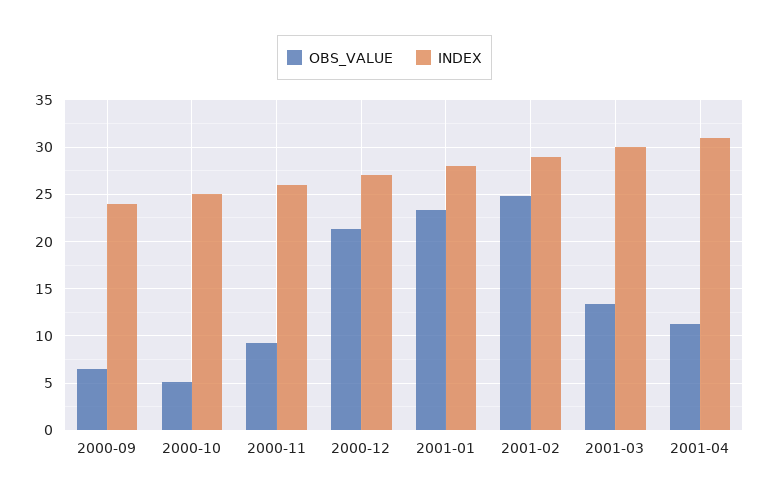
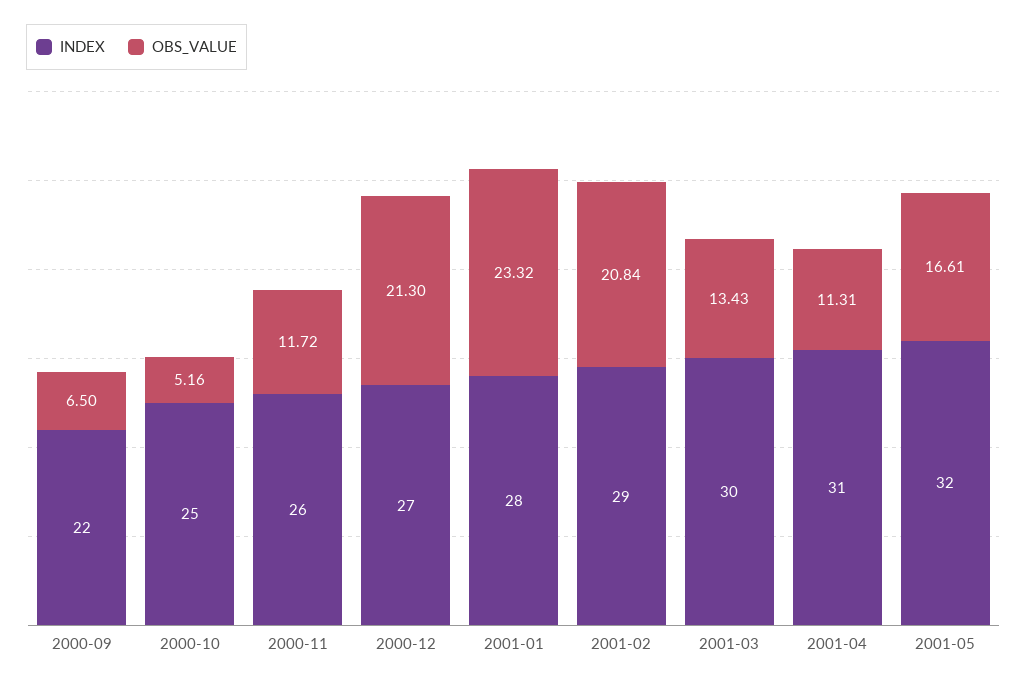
INDEX, 2000-09: 24 -> 22
OBS_VALUE, 2000-11: 9 -> 11.72
OBS_VALUE, 2001-02: 25 -> 20.84
INDEX, 2001-05: none -> 32
OBS_VALUE, 2001-05: none -> 16.61

